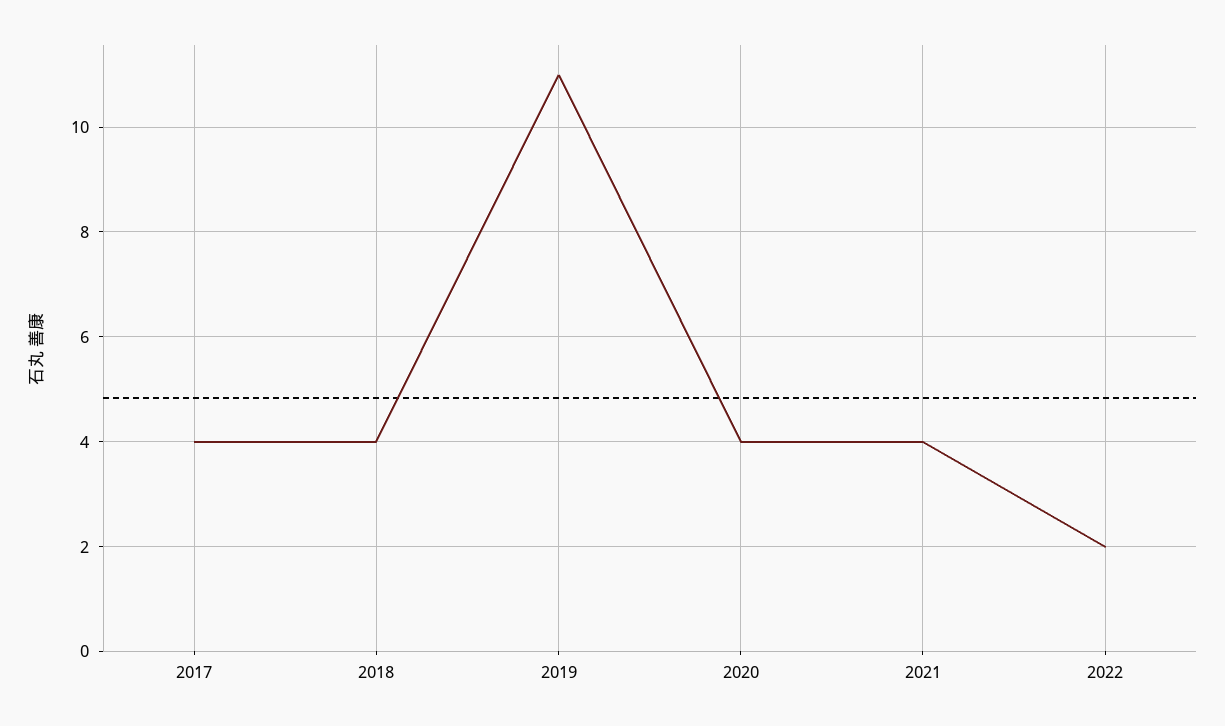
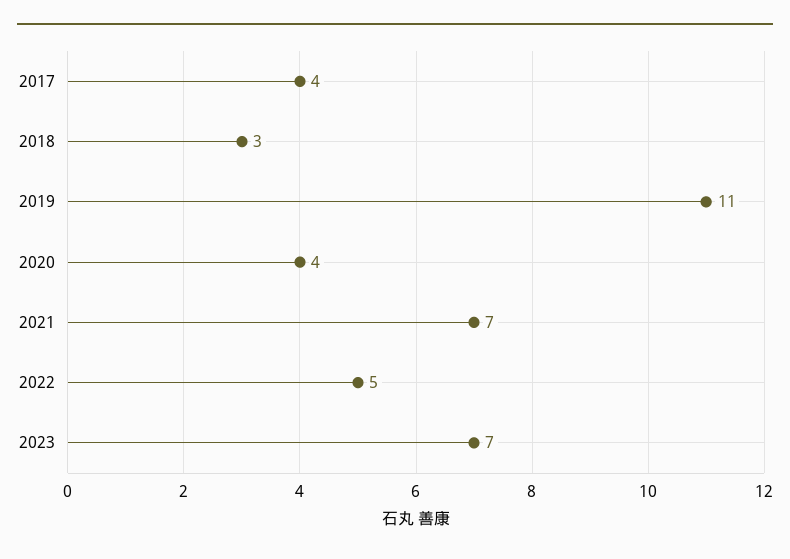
2018: 4 -> 3
2021: 4 -> 7
2022: 2 -> 5
2023: none -> 7

